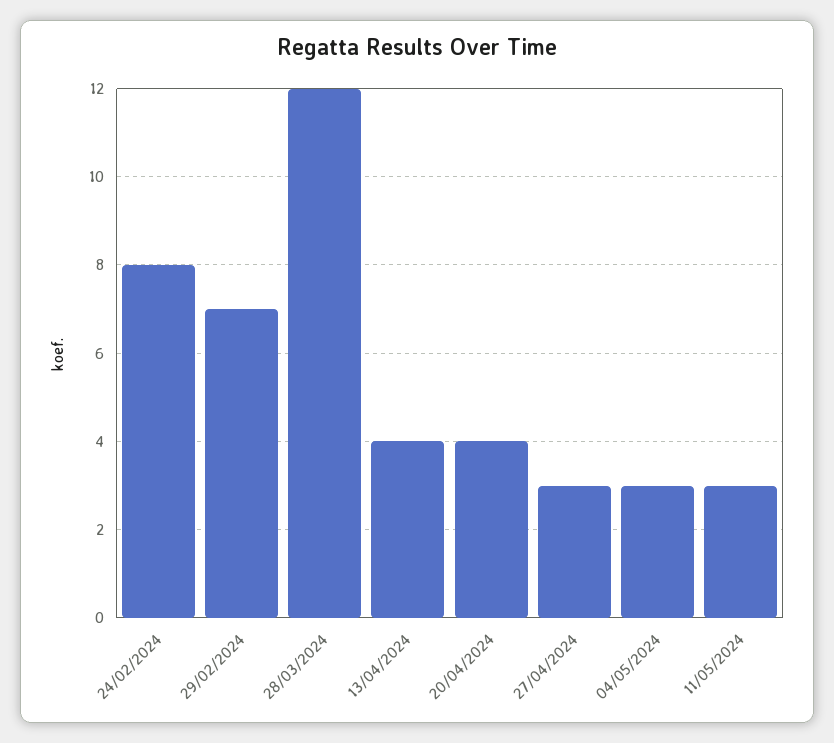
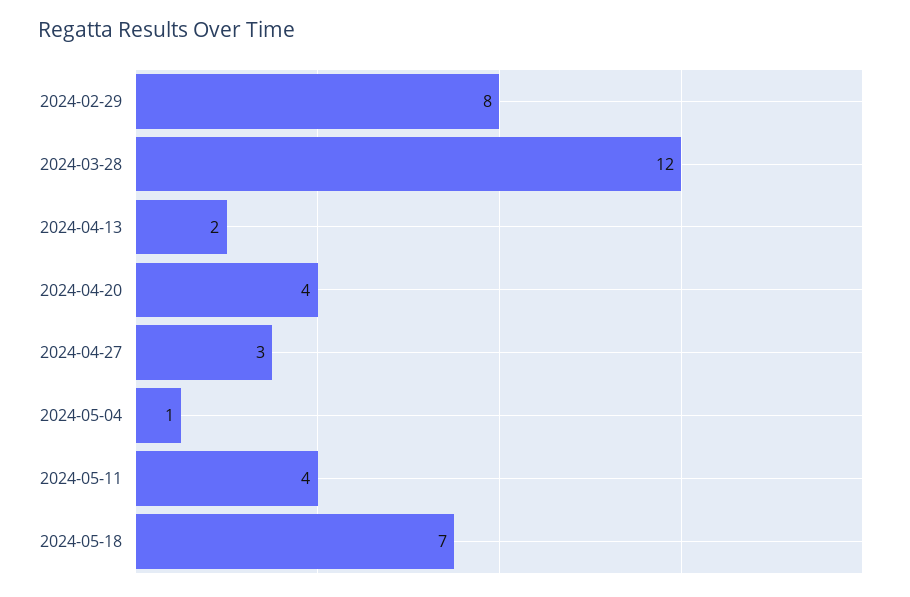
24/02/2024: 8 -> none
29/02/2024: 7 -> 8
13/04/2024: 4 -> 2
04/05/2024: 3 -> 1
11/05/2024: 3 -> 4
2024-05-18: none -> 7

